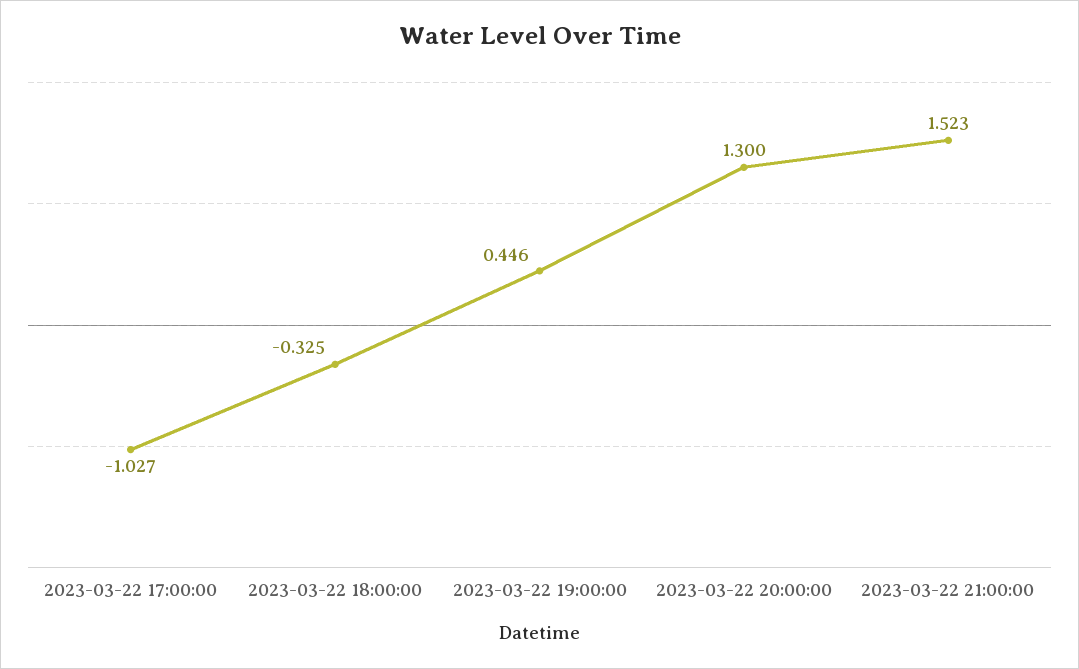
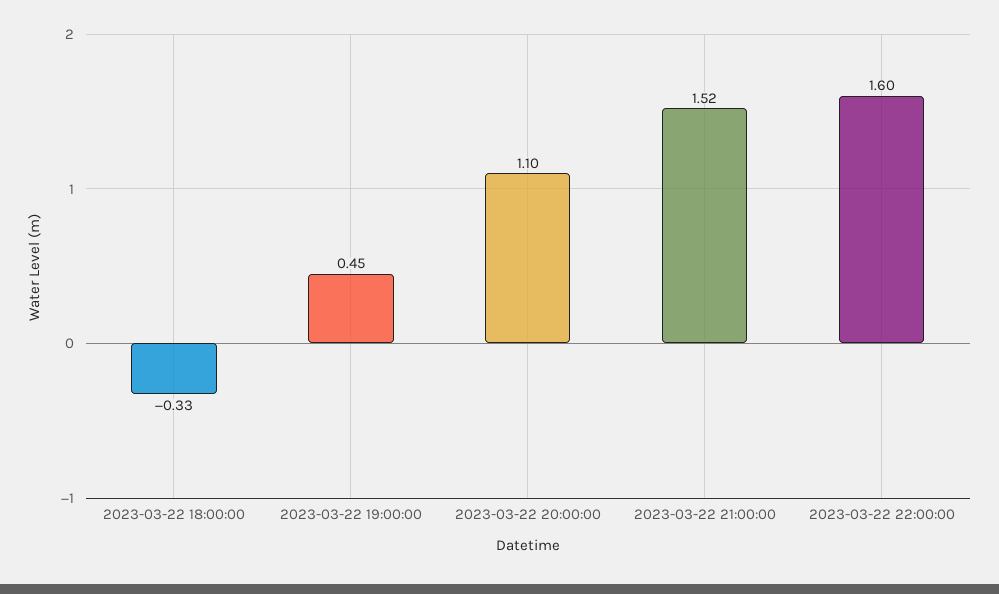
2023-03-22 17:00:00: -1.027 -> none
2023-03-22 20:00:00: 1.3 -> 1.1
2023-03-22 22:00:00: none -> 1.6

